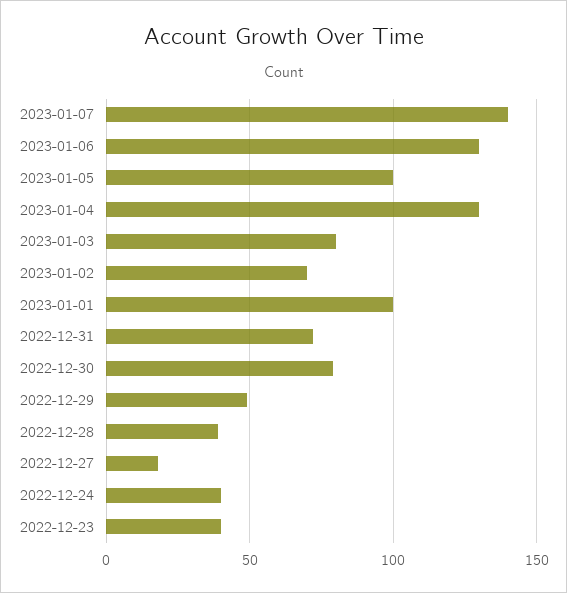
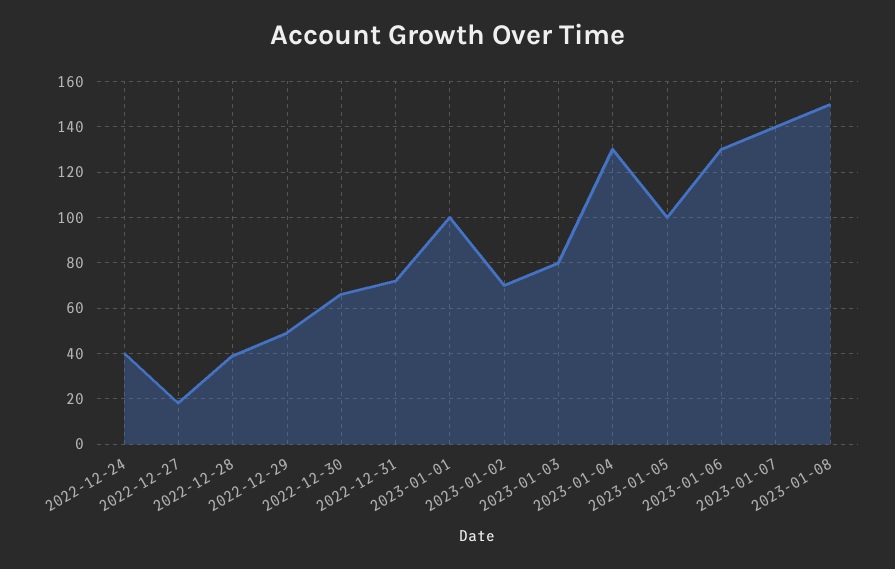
2022-12-30: 80 -> 65
2022-12-23: 40 -> none
2023-01-08: none -> 150

